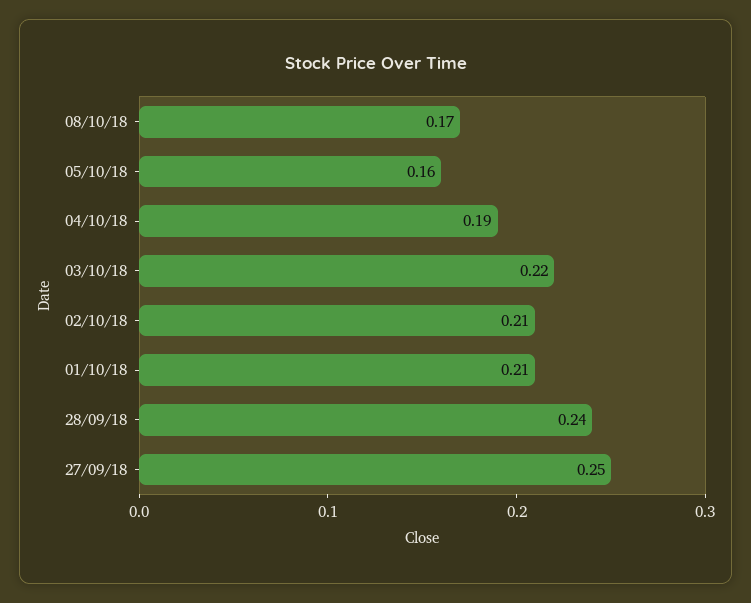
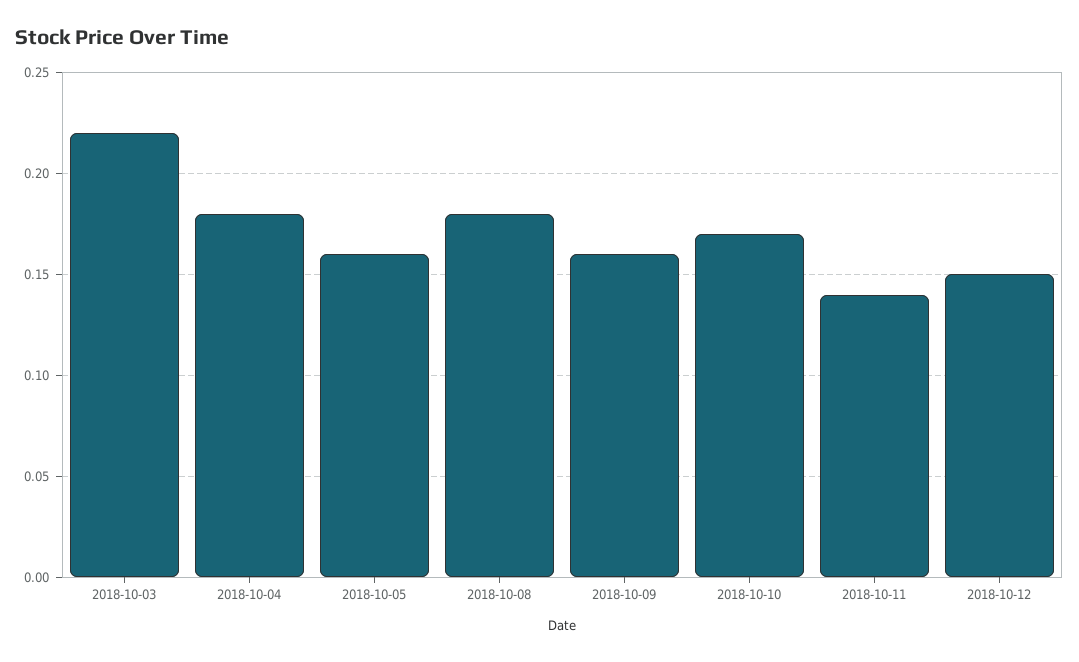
08/10/18: 0.17 -> 0.18
04/10/18: 0.19 -> 0.18
02/10/18: 0.21 -> none
01/10/18: 0.21 -> none
28/09/18: 0.24 -> none
27/09/18: 0.25 -> none
2018-10-09: none -> 0.16
2018-10-10: none -> 0.17
2018-10-11: none -> 0.14
2018-10-12: none -> 0.15

